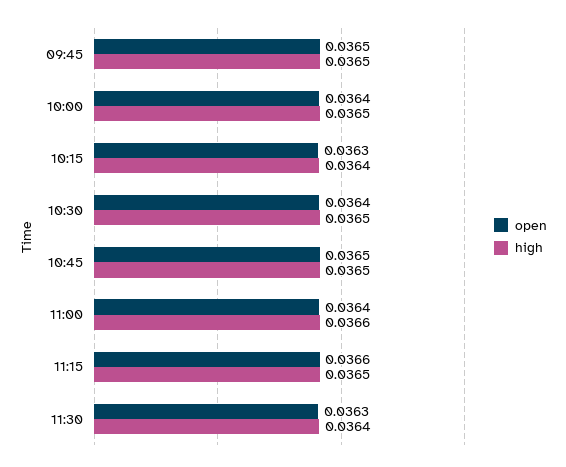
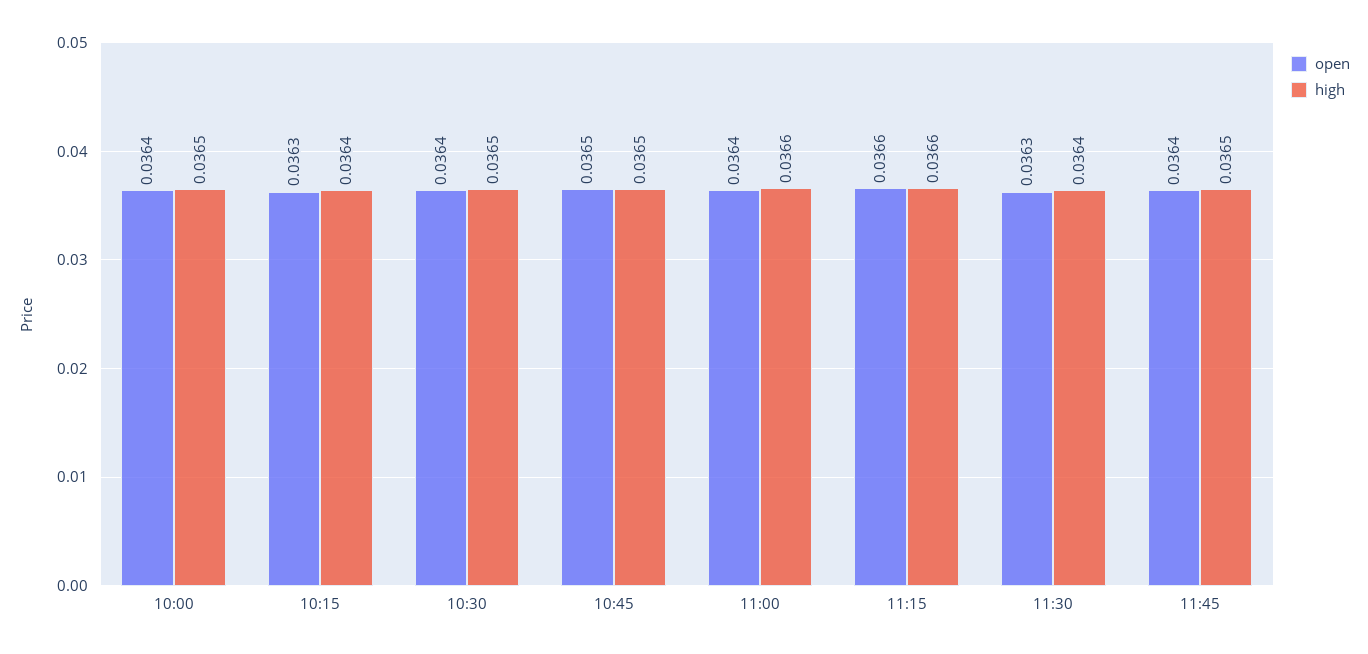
open, 09:45: 0.0365 -> none
high, 09:45: 0.0365 -> none
high, 11:15: 0.0365 -> 0.0366
open, 11:45: none -> 0.0364
high, 11:45: none -> 0.0365

